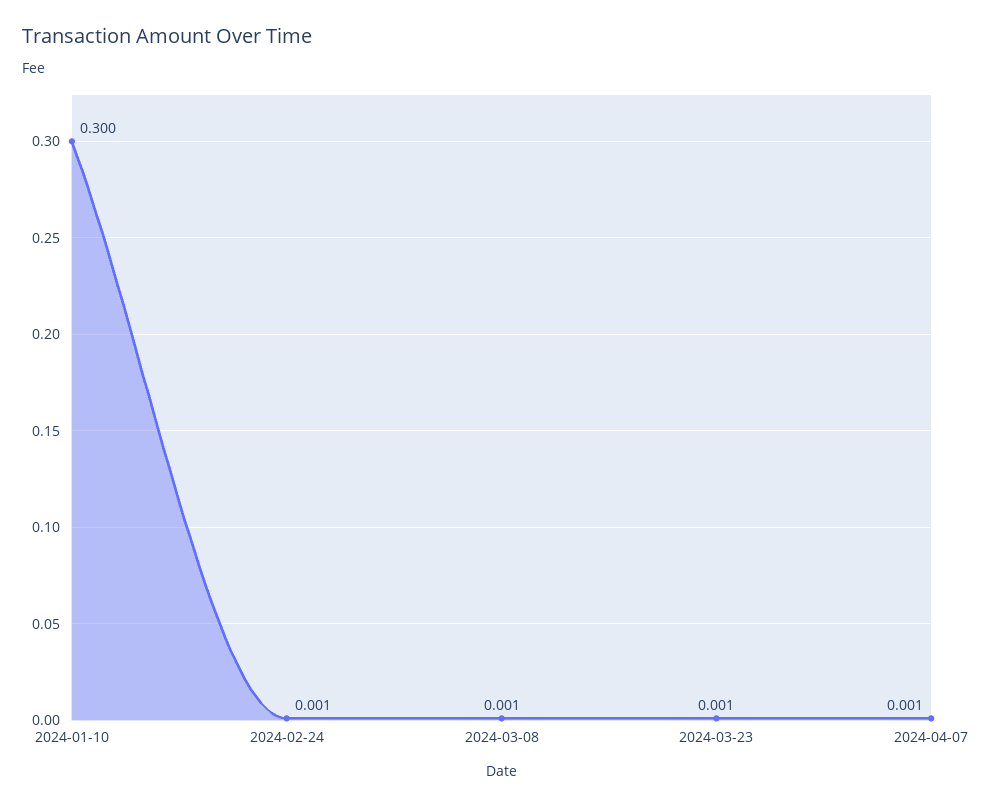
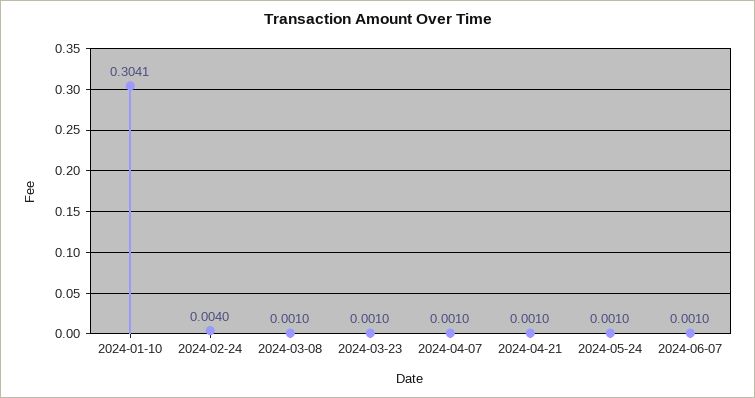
2024-01-10: 0.3 -> 0.3041
2024-02-24: 0.001 -> 0.004
2024-04-21: none -> 0.001
2024-05-24: none -> 0.001
2024-06-07: none -> 0.001

